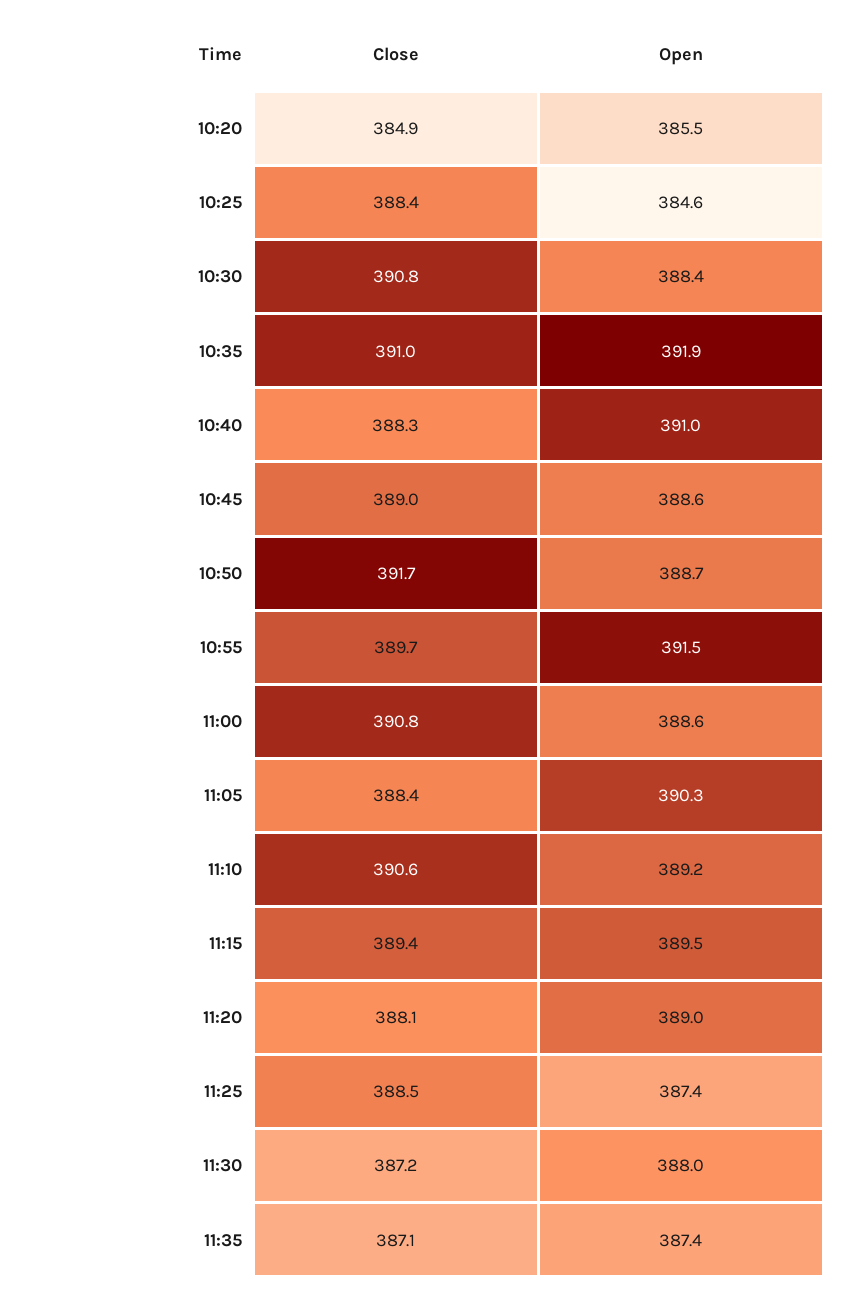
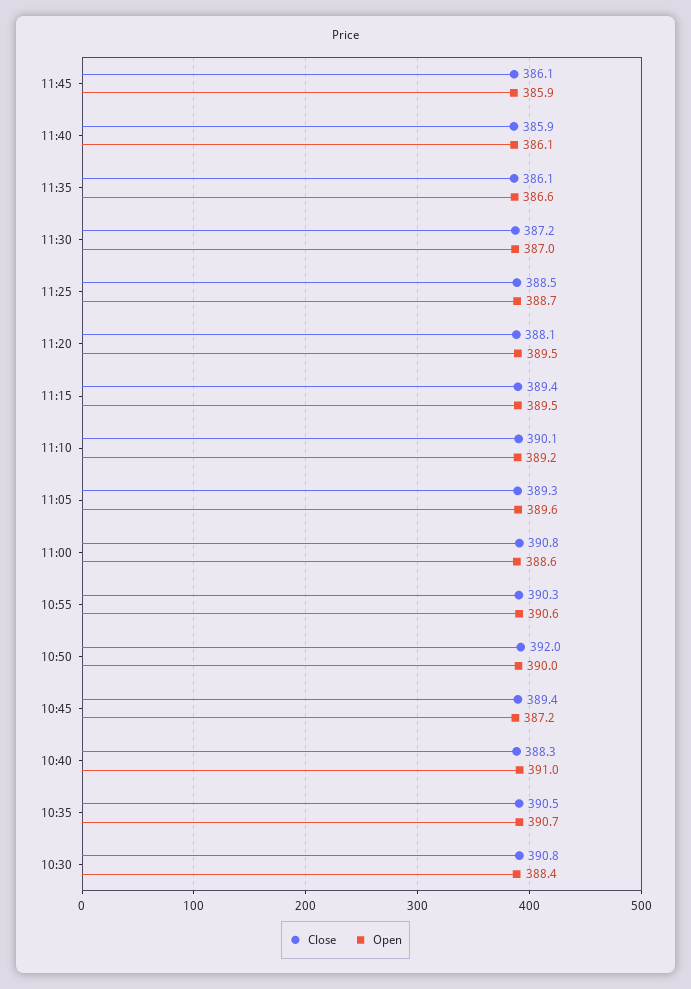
Close, 10:20: 384.9 -> none
Open, 10:20: 385.5 -> none
Close, 10:25: 388.4 -> none
Open, 10:25: 384.6 -> none
Close, 10:35: 391 -> 390.5
Open, 10:35: 391.9 -> 390.7
Close, 10:45: 389 -> 389.4
Open, 10:45: 388.6 -> 387.2
Close, 10:50: 391.7 -> 392
Open, 10:50: 388.7 -> 390
Close, 10:55: 389.7 -> 390.3
Open, 10:55: 391.5 -> 390.6
Close, 11:05: 388.4 -> 389.3
Open, 11:05: 390.3 -> 389.6
Close, 11:10: 390.6 -> 390.1
Open, 11:20: 389 -> 389.5
Open, 11:25: 387.4 -> 388.7
Open, 11:30: 388 -> 387
Close, 11:35: 387.1 -> 386.1
Open, 11:35: 387.4 -> 386.6
Close, 11:45: none -> 386.1
Open, 11:45: none -> 385.9
Close, 11:40: none -> 385.9
Open, 11:40: none -> 386.1

